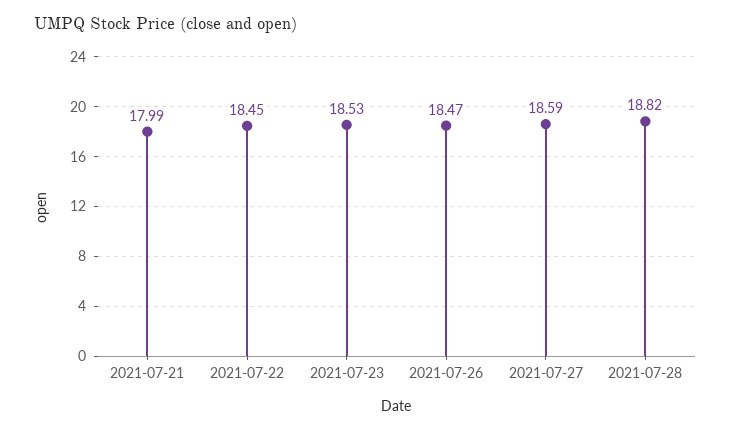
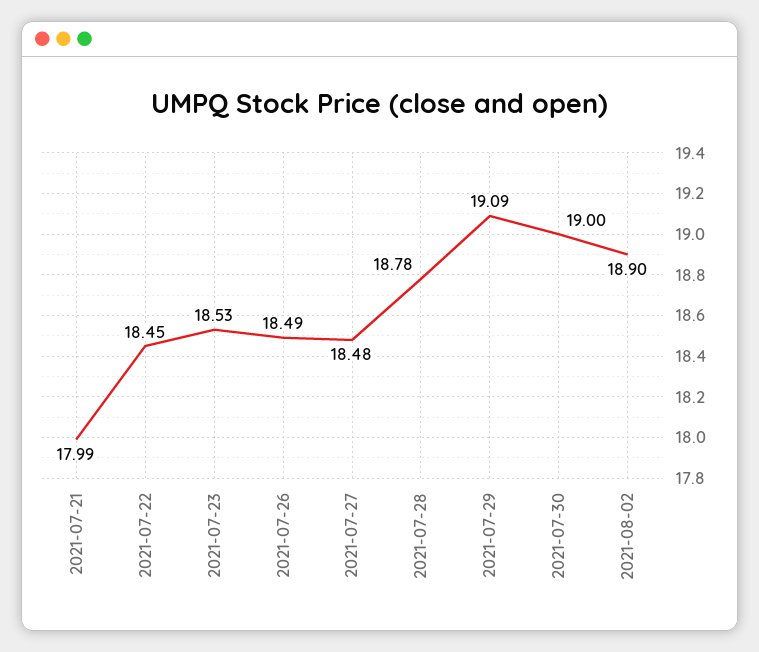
2021-07-26: 18.47 -> 18.49
2021-07-27: 18.59 -> 18.48
2021-07-28: 18.82 -> 18.78
2021-07-29: none -> 19.09
2021-07-30: none -> 19
2021-08-02: none -> 18.9

